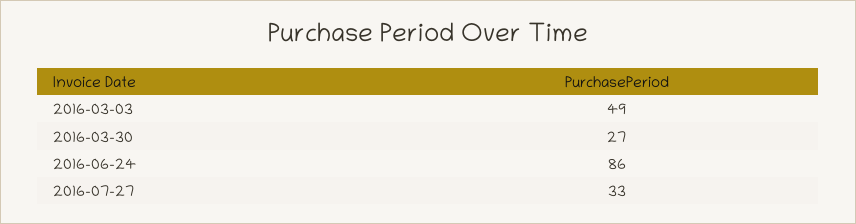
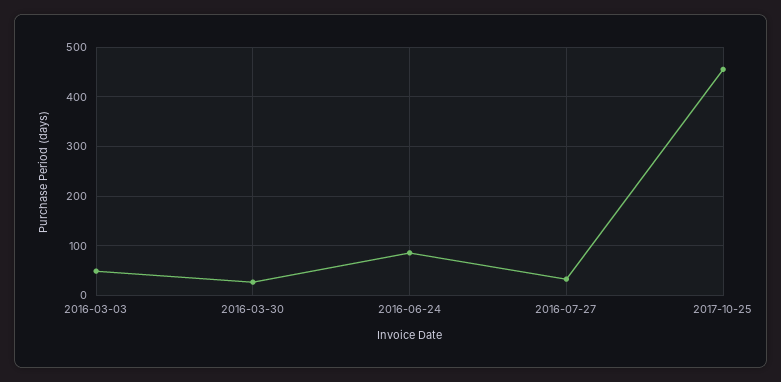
2017-10-25: none -> 460

